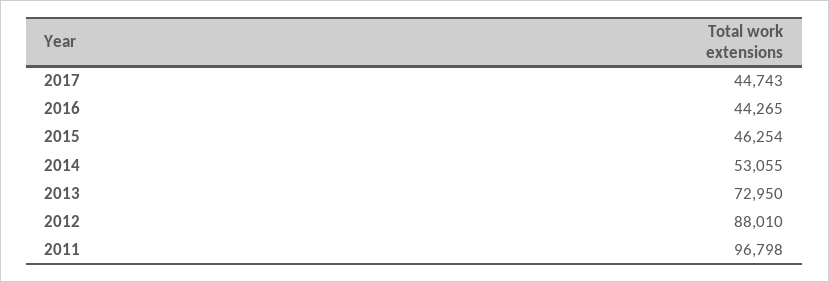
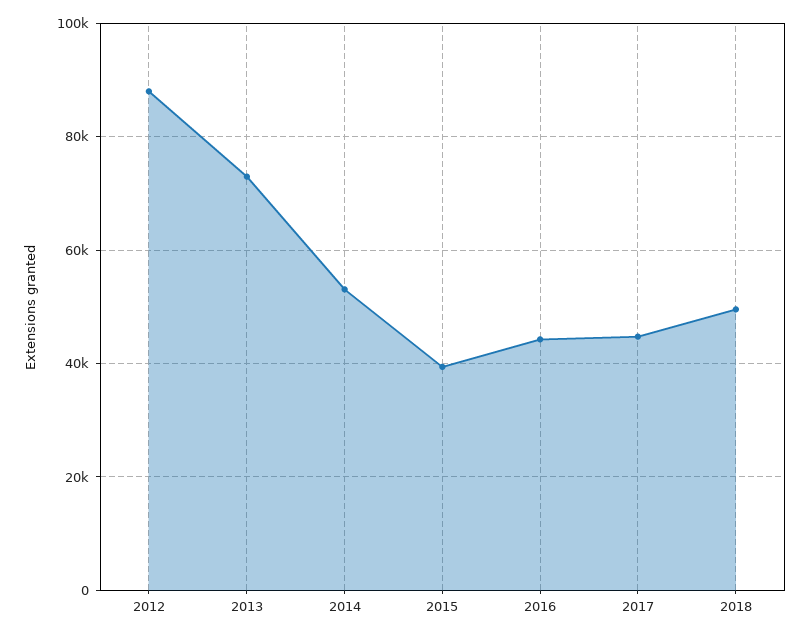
2015: 46254 -> 40000
2011: 96798 -> none
2018: none -> 50000

